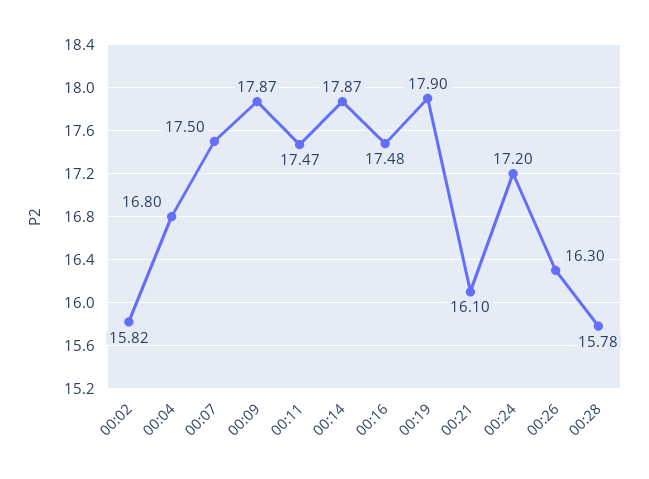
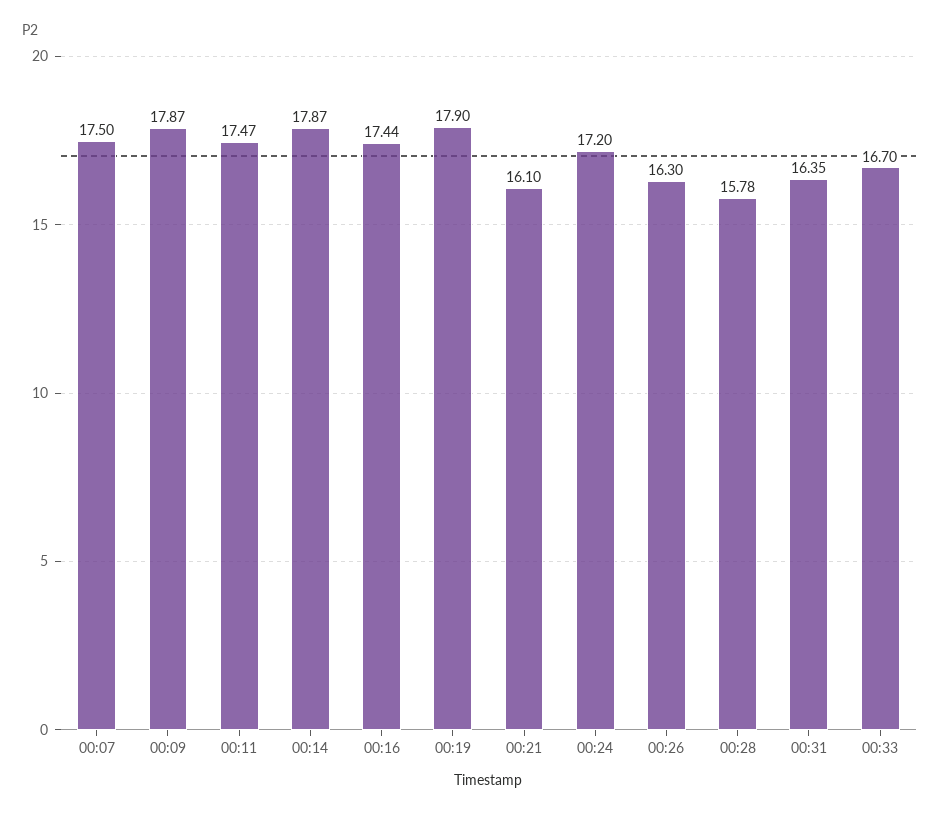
00:02: 15.82 -> none
00:04: 16.8 -> none
00:16: 17.48 -> 17.44
00:31: none -> 16.35
00:33: none -> 16.7

